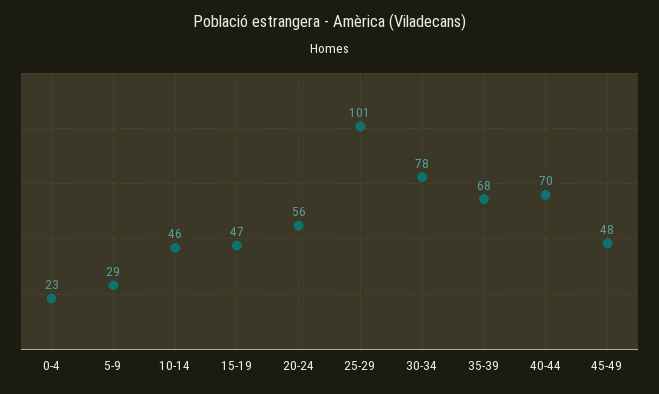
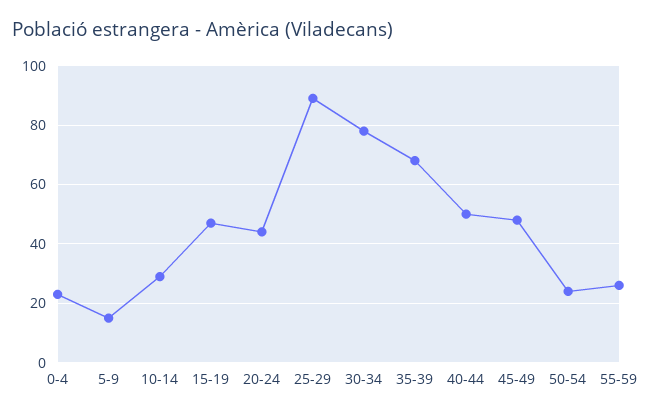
5-9: 29 -> 15
10-14: 46 -> 30
20-24: 56 -> 45
25-29: 101 -> 90
40-44: 70 -> 50
50-54: none -> 25
55-59: none -> 25

